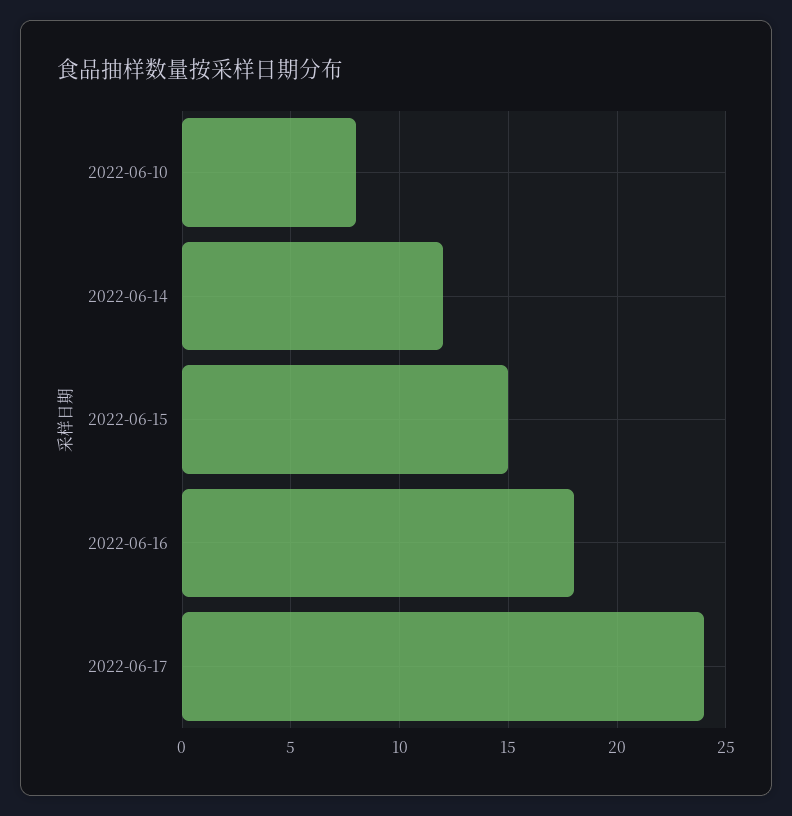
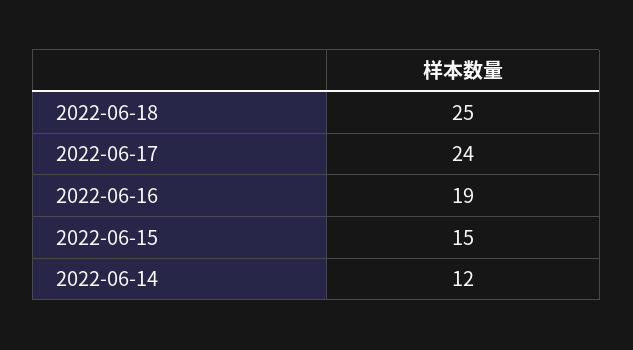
2022-06-10: 8 -> none
2022-06-16: 18 -> 19
2022-06-18: none -> 25

